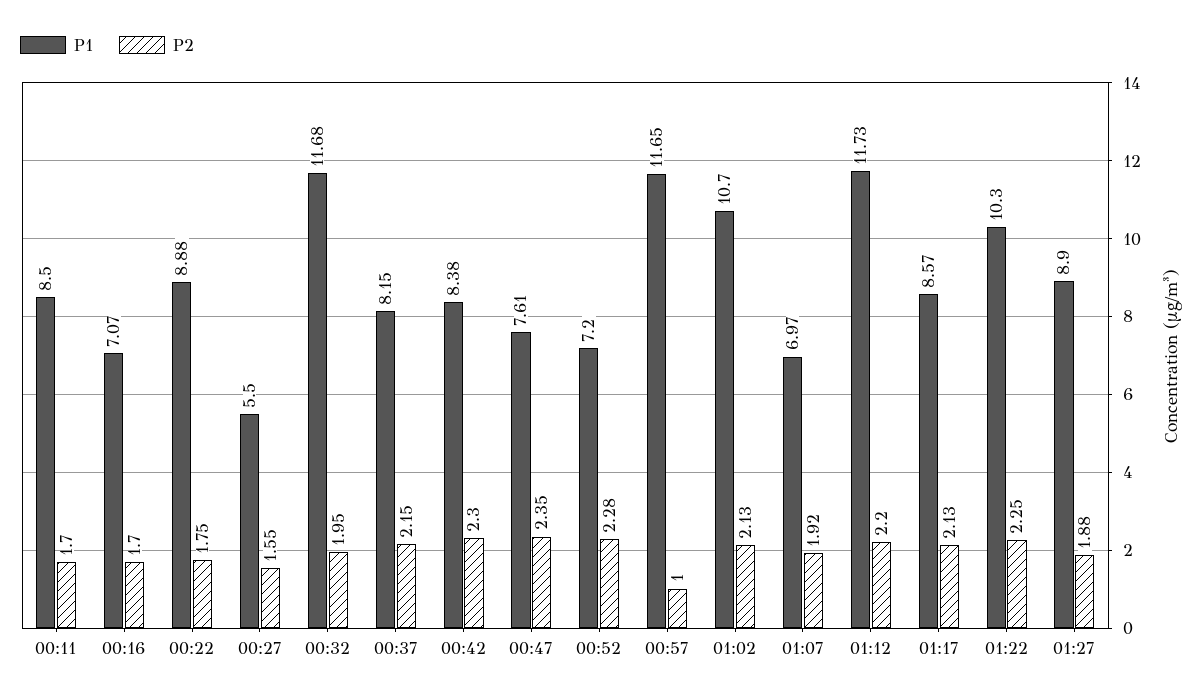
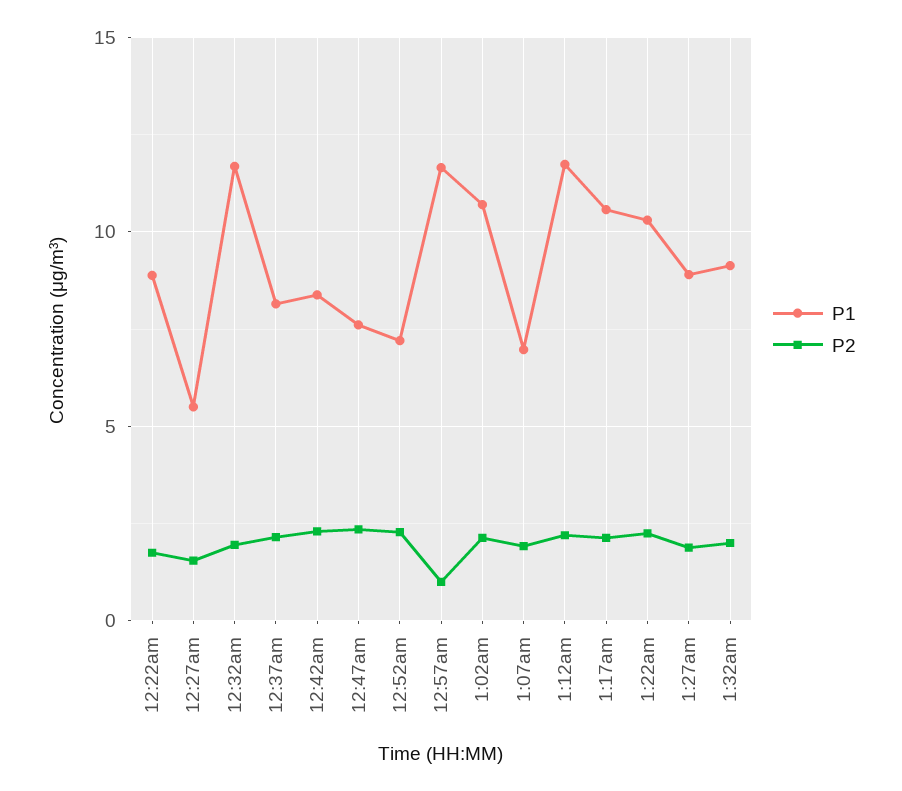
P1, 00:11: 8.5 -> none
P2, 00:11: 1.7 -> none
P1, 00:16: 7.07 -> none
P2, 00:16: 1.7 -> none
P1, 01:17: 8.57 -> 10.5
P1, 1:32am: none -> 9
P2, 1:32am: none -> 2

